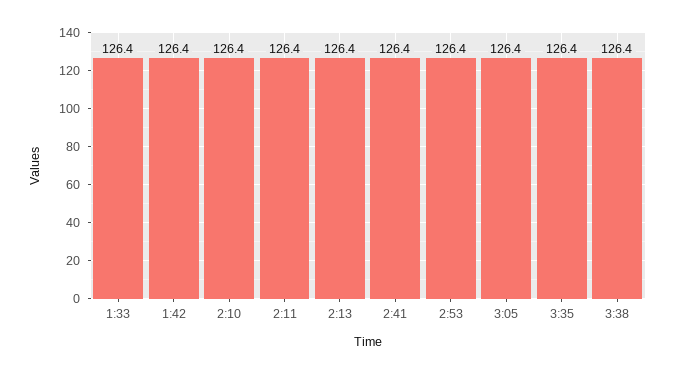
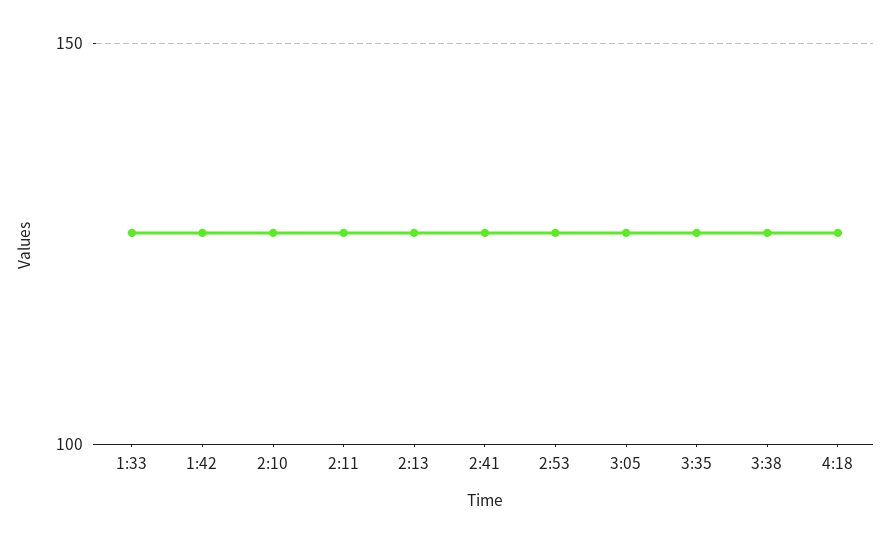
4:18: none -> 125

